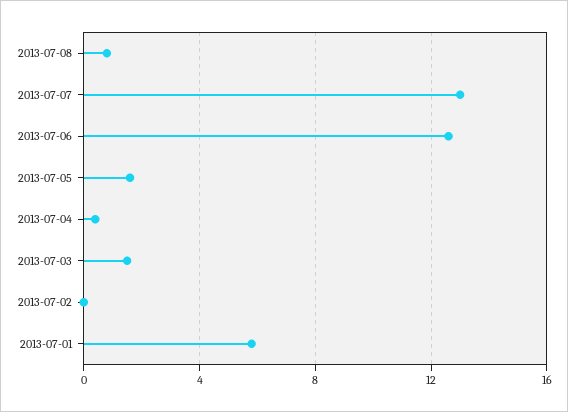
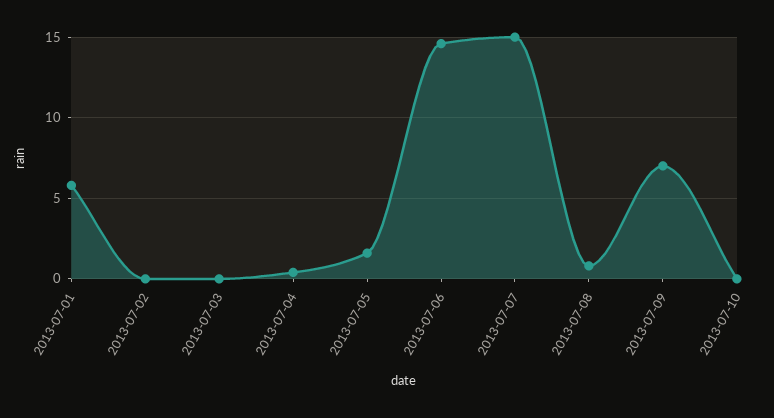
2013-07-07: 13 -> 15
2013-07-06: 12.5 -> 14.5
2013-07-03: 1.5 -> 0
2013-07-09: none -> 7
2013-07-10: none -> 0

